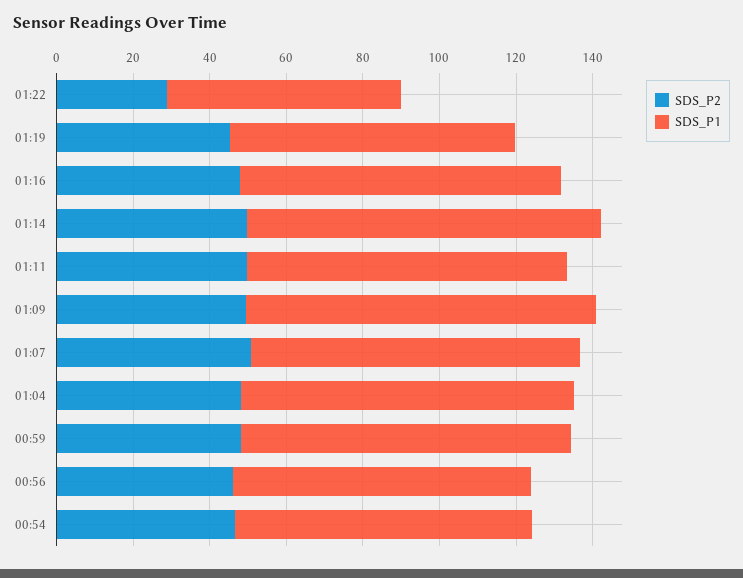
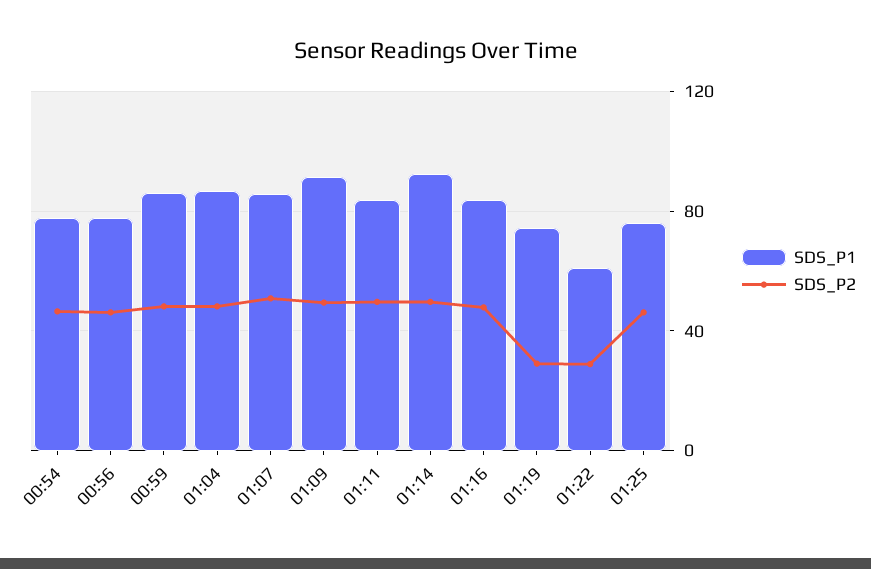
SDS_P2, 01:19: 45 -> 30
SDS_P1, 01:25: none -> 75
SDS_P2, 01:25: none -> 45

